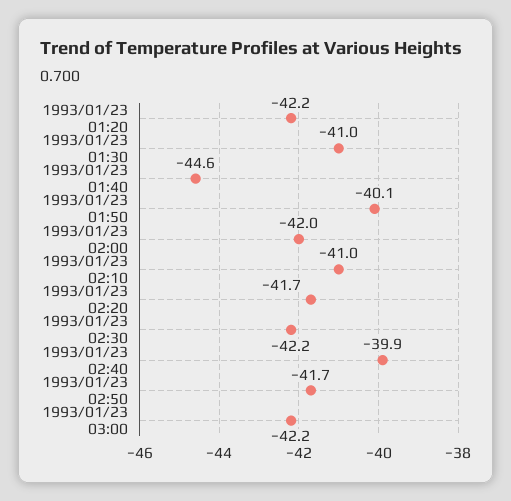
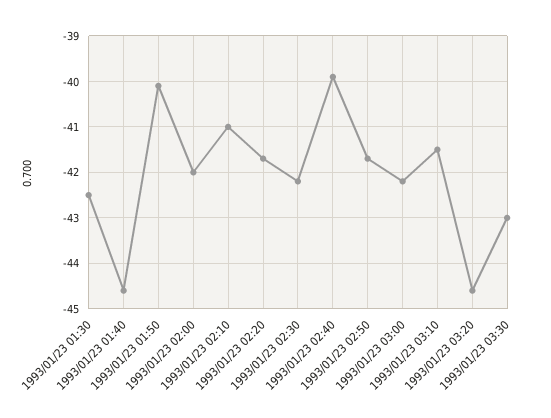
1993/01/23 01:20: -42.2 -> none
1993/01/23 01:30: -41 -> -42.5
1993/01/23 03:10: none -> -41.5
1993/01/23 03:20: none -> -44.5
1993/01/23 03:30: none -> -43

